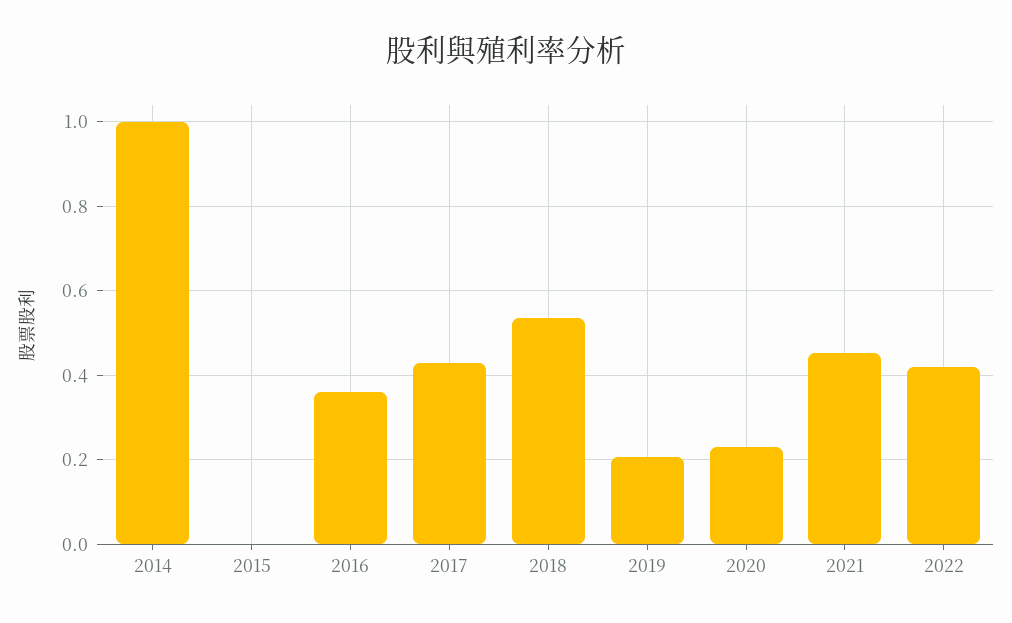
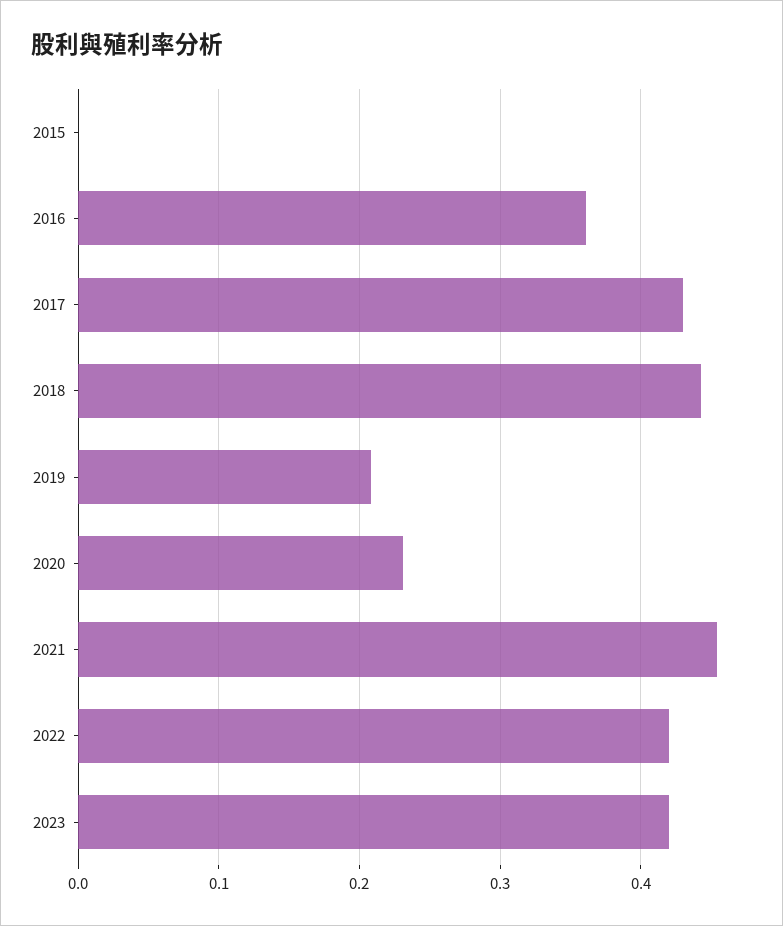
2014: 1 -> none
2018: 0.54 -> 0.44
2023: none -> 0.42

